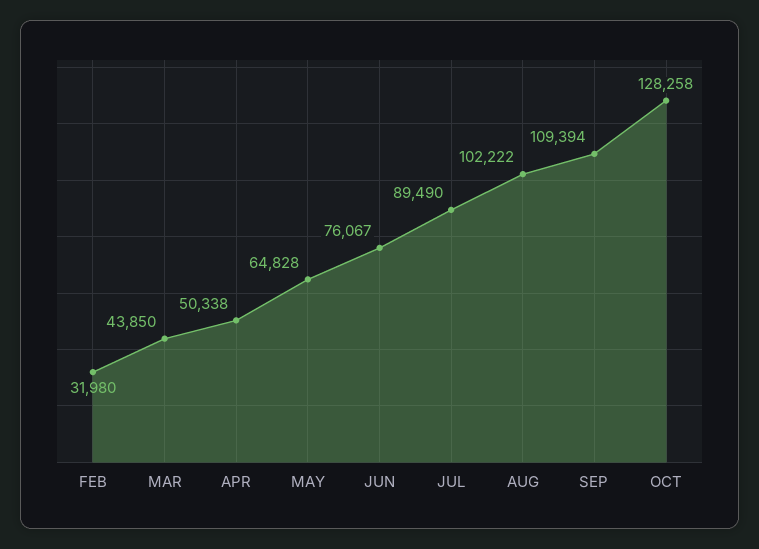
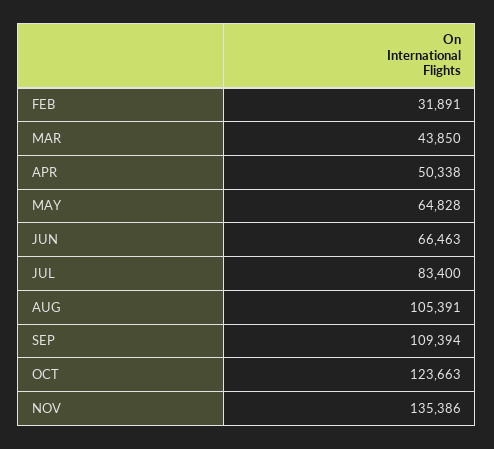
FEB: 31980 -> 31891
JUN: 76067 -> 66463
JUL: 89490 -> 83400
AUG: 102222 -> 105391
OCT: 128258 -> 123663
NOV: none -> 135386

